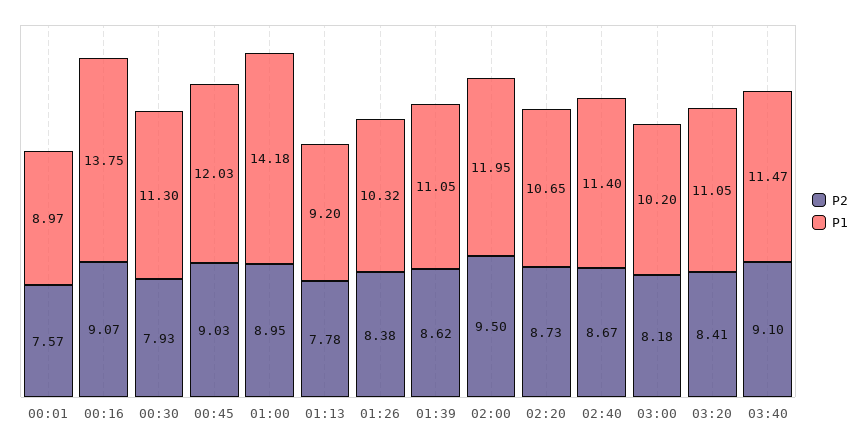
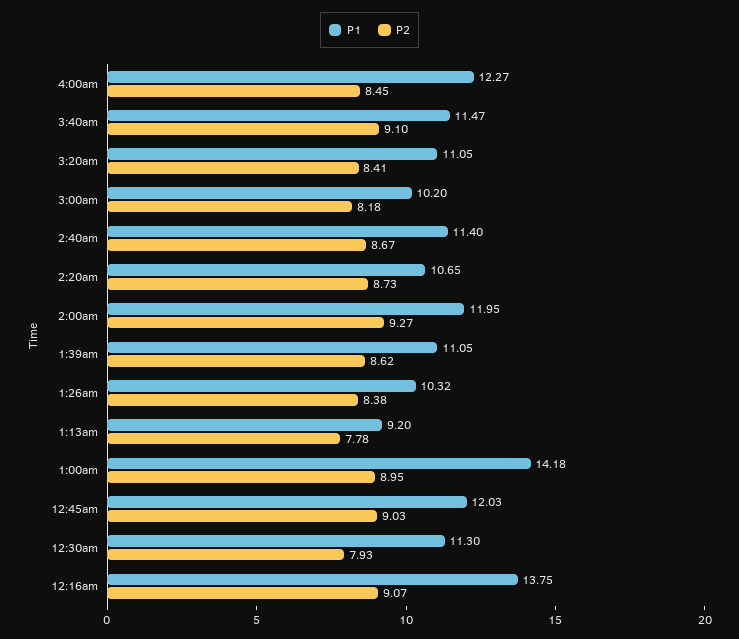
P2, 00:01: 7.57 -> none
P1, 00:01: 8.97 -> none
P2, 02:00: 9.5 -> 9.27
P1, 4:00am: none -> 12.27
P2, 4:00am: none -> 8.45

